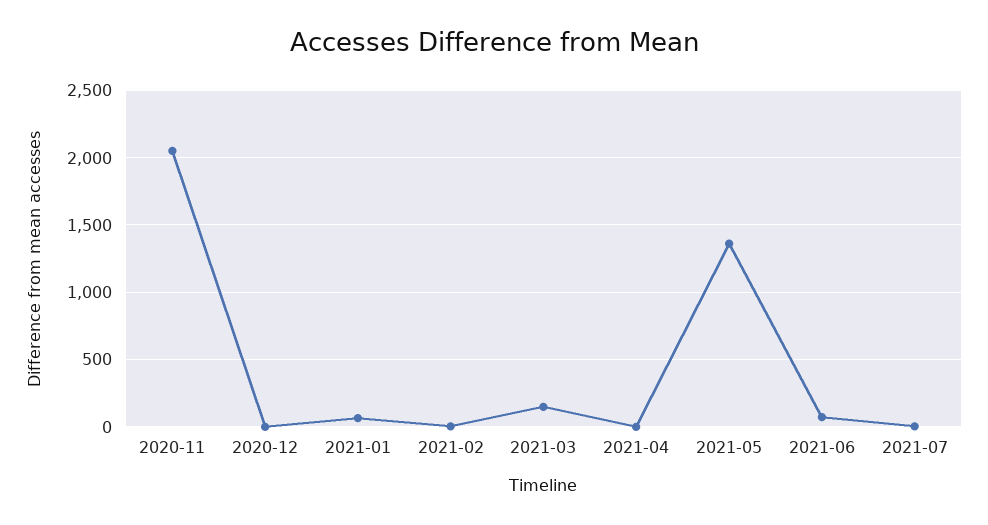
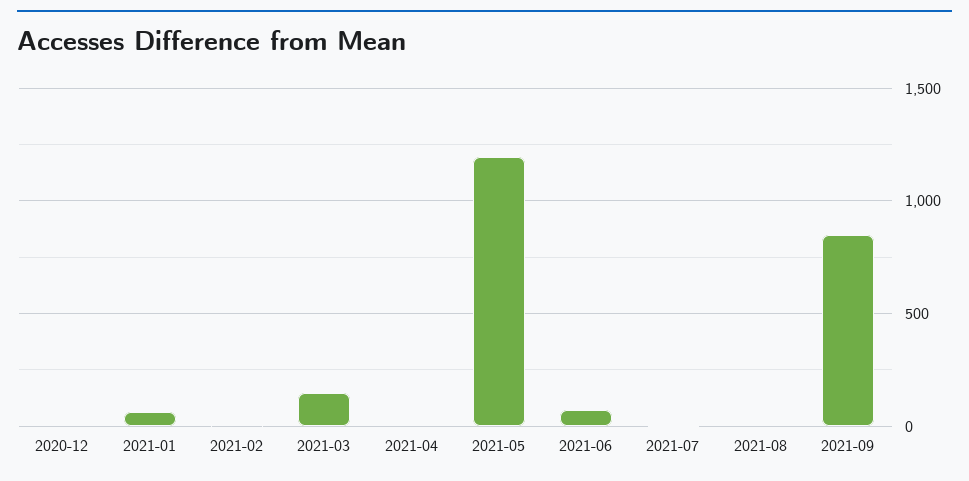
2020-11: 2050 -> none
2021-05: 1350 -> 1200
2021-08: none -> 0
2021-09: none -> 850

